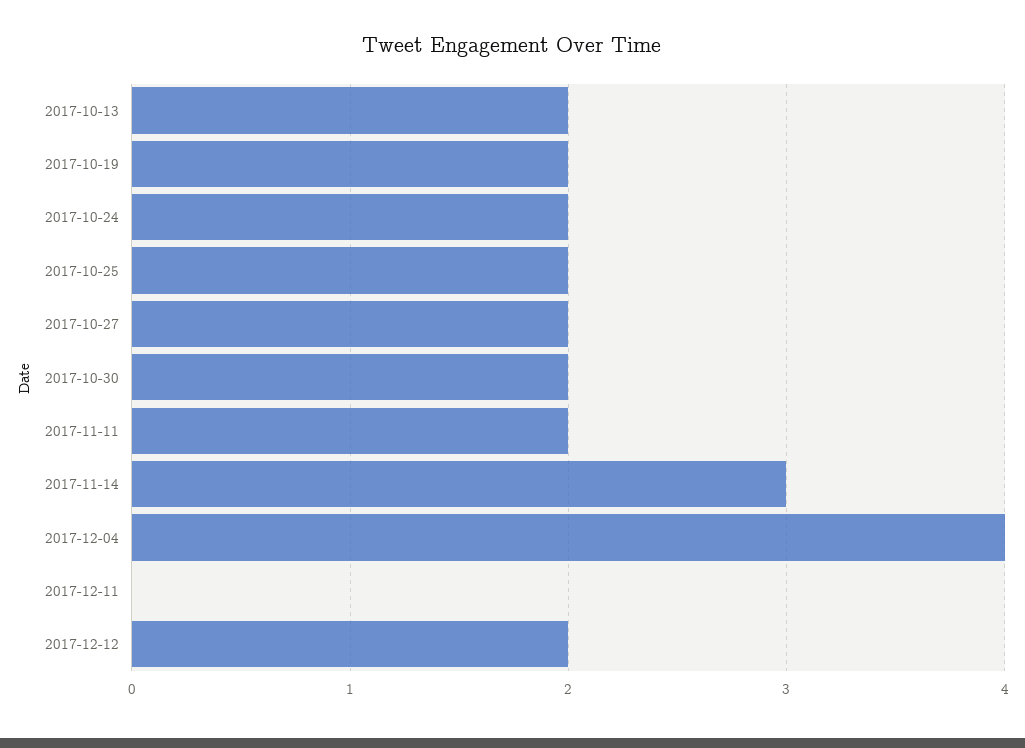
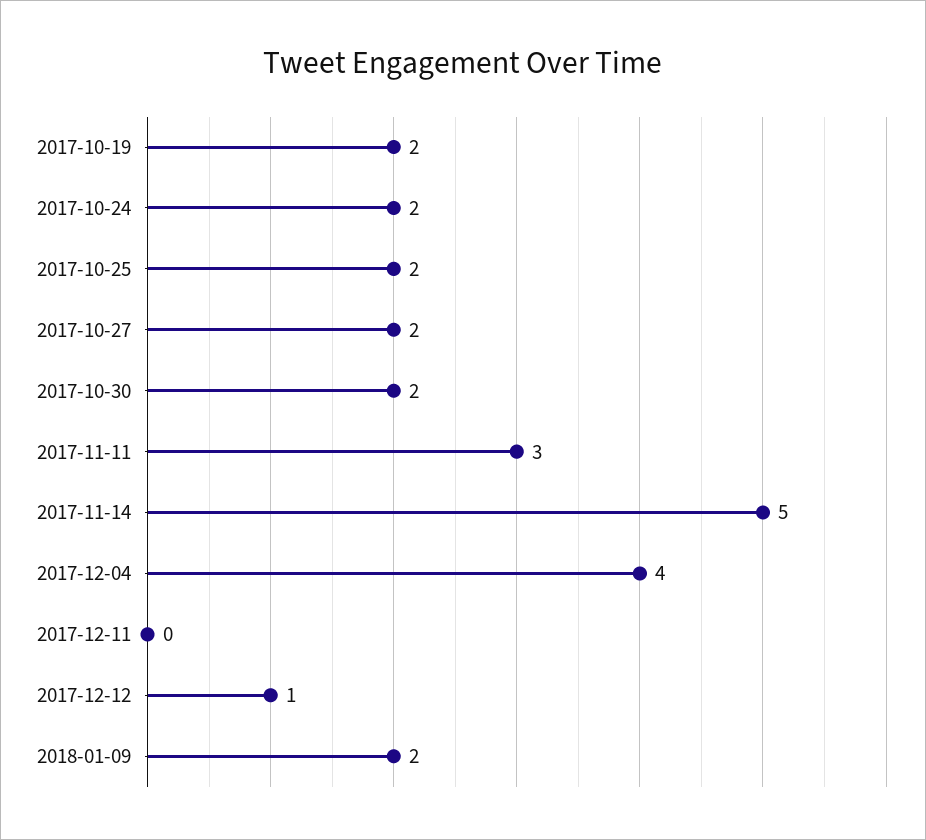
2017-10-13: 2 -> none
2017-11-11: 2 -> 3
2017-11-14: 3 -> 5
2017-12-12: 2 -> 1
2018-01-09: none -> 2

